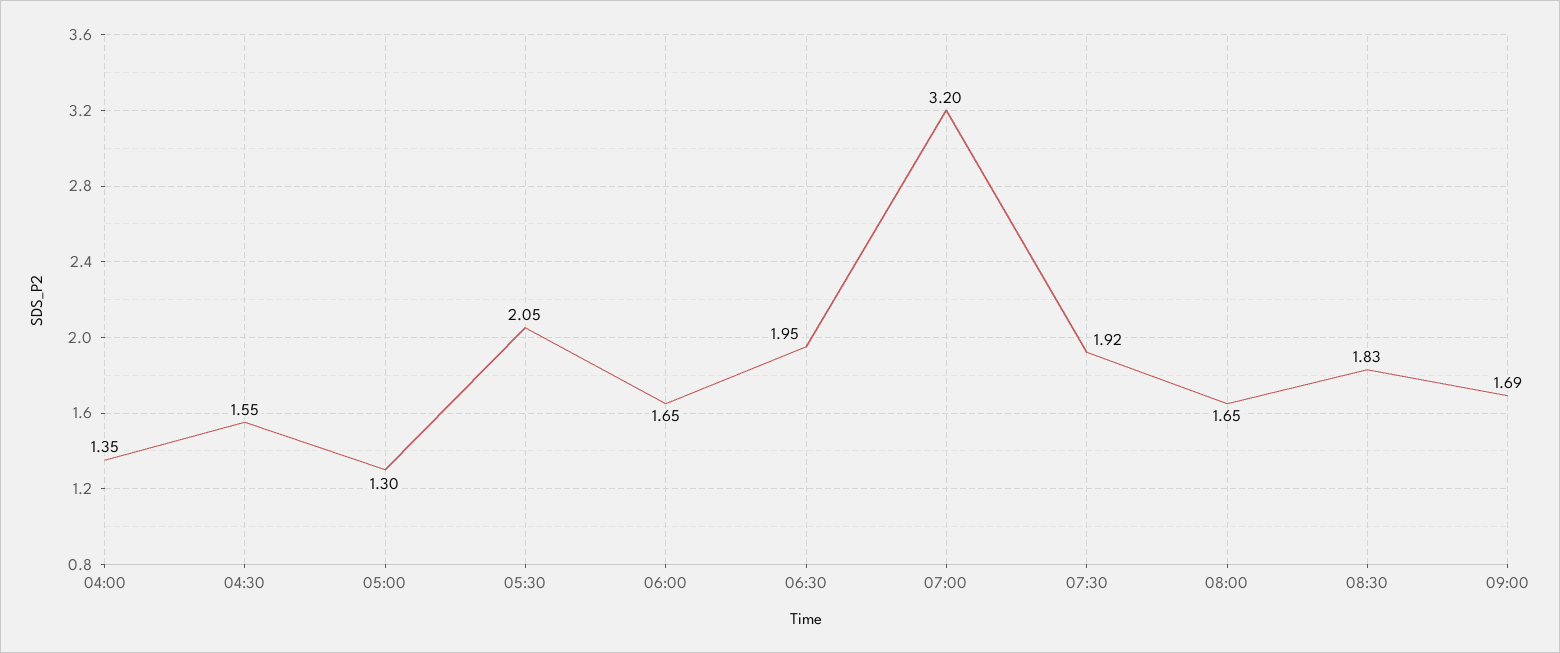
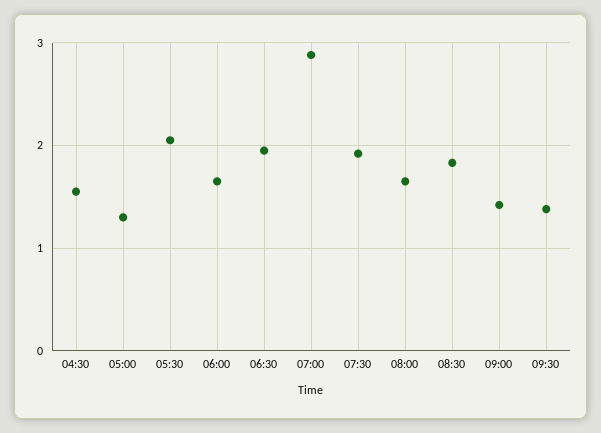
04:00: 1.35 -> none
07:00: 3.2 -> 2.9
09:00: 1.69 -> 1.4
09:30: none -> 1.4

